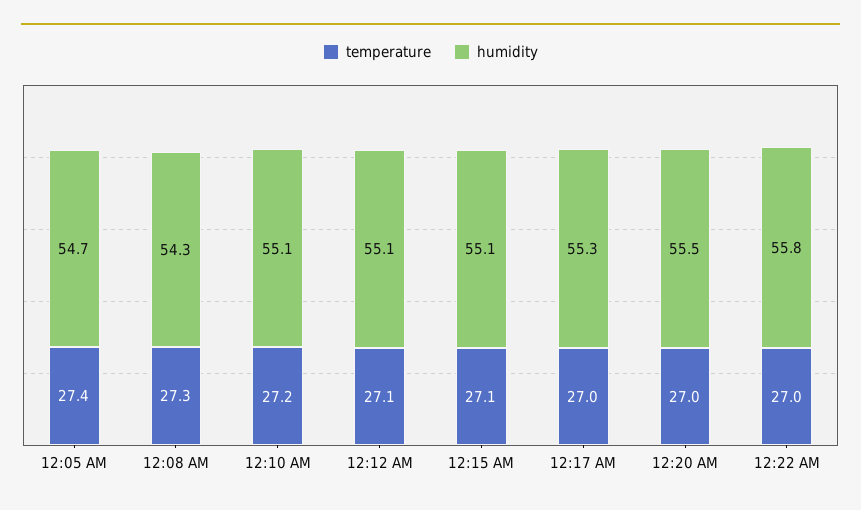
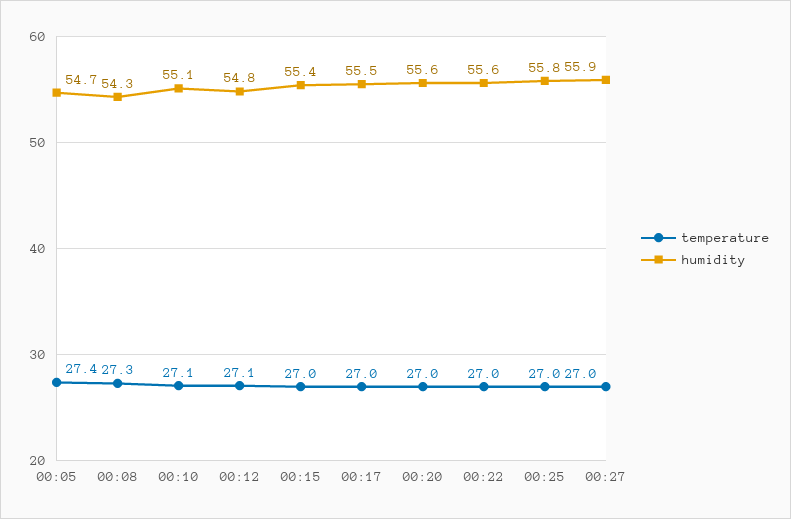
temperature, 12:10 AM: 27.2 -> 27.1
humidity, 12:12 AM: 55.1 -> 54.8
temperature, 12:15 AM: 27.1 -> 27
humidity, 12:15 AM: 55.1 -> 55.4
humidity, 12:17 AM: 55.3 -> 55.5
humidity, 12:20 AM: 55.5 -> 55.6
humidity, 12:22 AM: 55.8 -> 55.6
temperature, 00:25: none -> 27
humidity, 00:25: none -> 55.8
temperature, 00:27: none -> 27
humidity, 00:27: none -> 55.9

